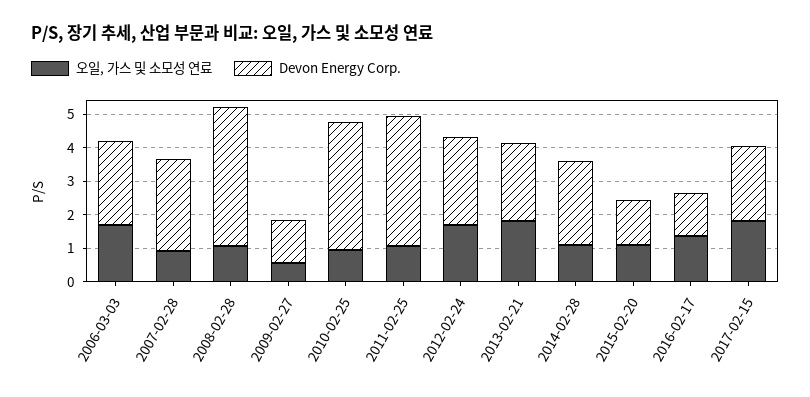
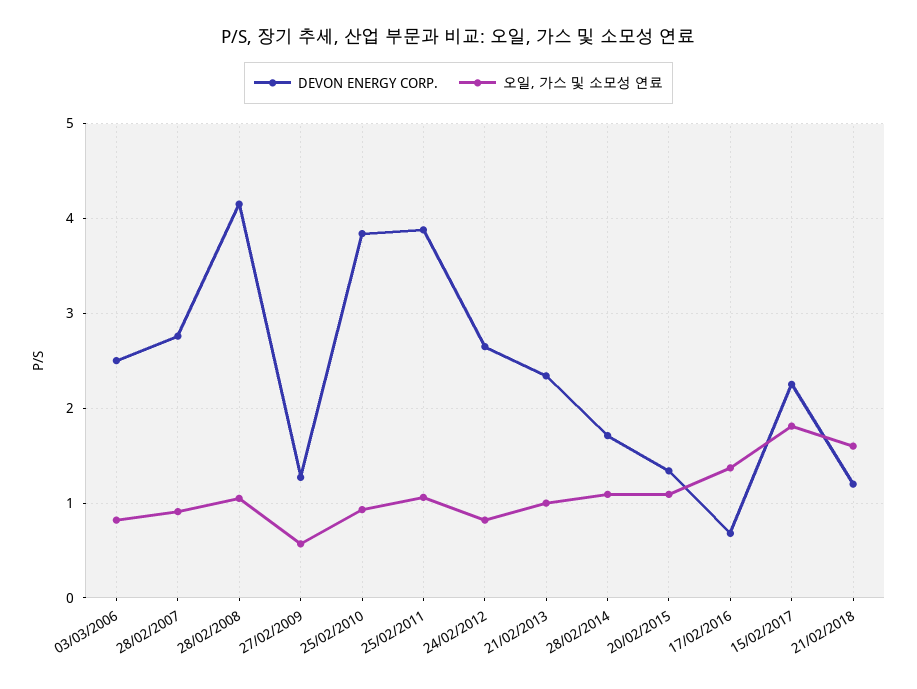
오일, 가스 및 소모성 연료, 2006-03-03: 1.75 -> 0.8
오일, 가스 및 소모성 연료, 2012-02-24: 1.75 -> 0.8
오일, 가스 및 소모성 연료, 2013-02-21: 1.75 -> 1
Devon Energy Corp., 2014-02-28: 2.5 -> 1.7
Devon Energy Corp., 2016-02-17: 1.25 -> 0.7
Devon Energy Corp., 21/02/2018: none -> 1.2
오일, 가스 및 소모성 연료, 21/02/2018: none -> 1.6

